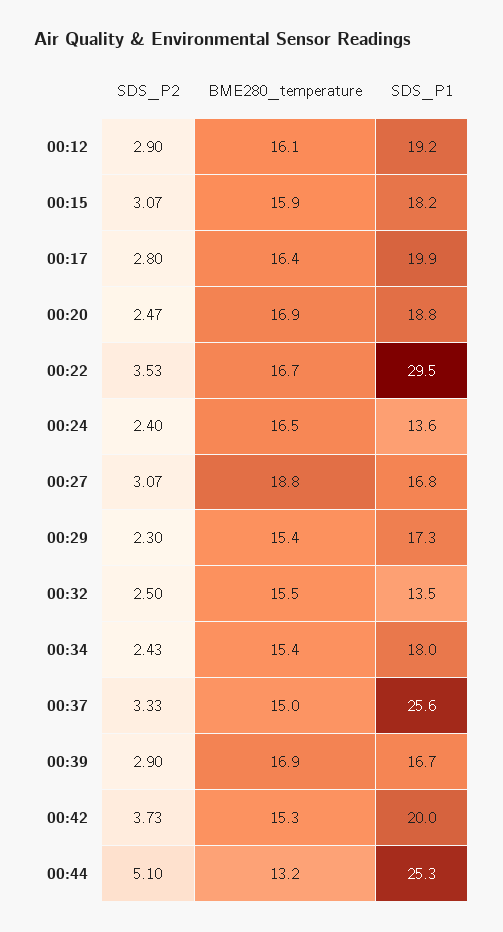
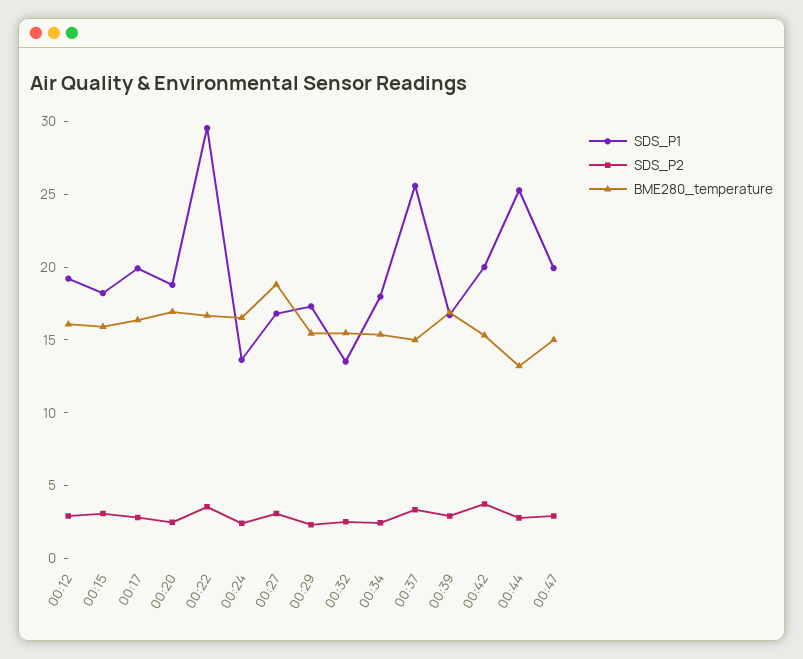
SDS_P2, 00:44: 5.1 -> 3
SDS_P1, 00:47: none -> 20
SDS_P2, 00:47: none -> 3
BME280_temperature, 00:47: none -> 15

